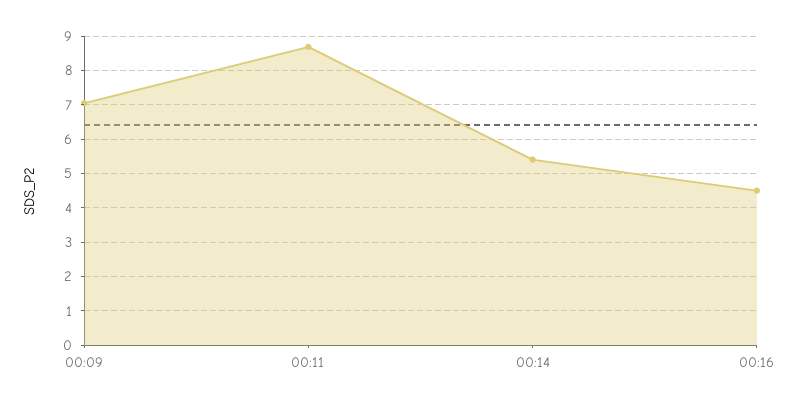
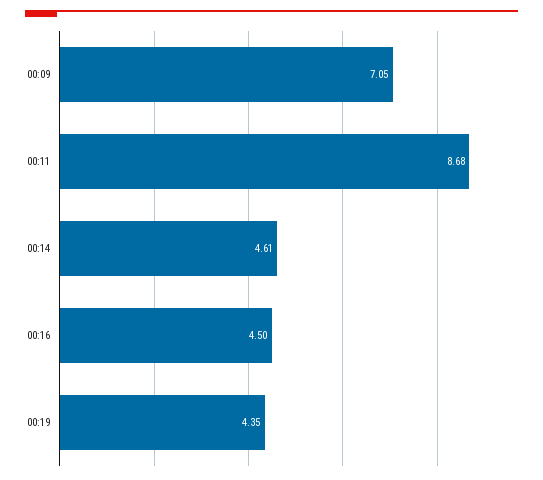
00:14: 5.4 -> 4.61
00:19: none -> 4.35

